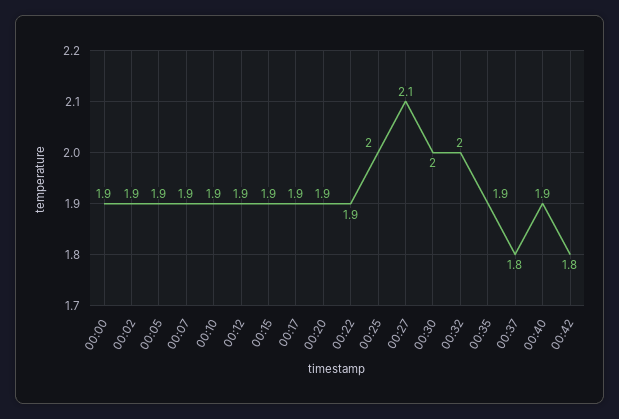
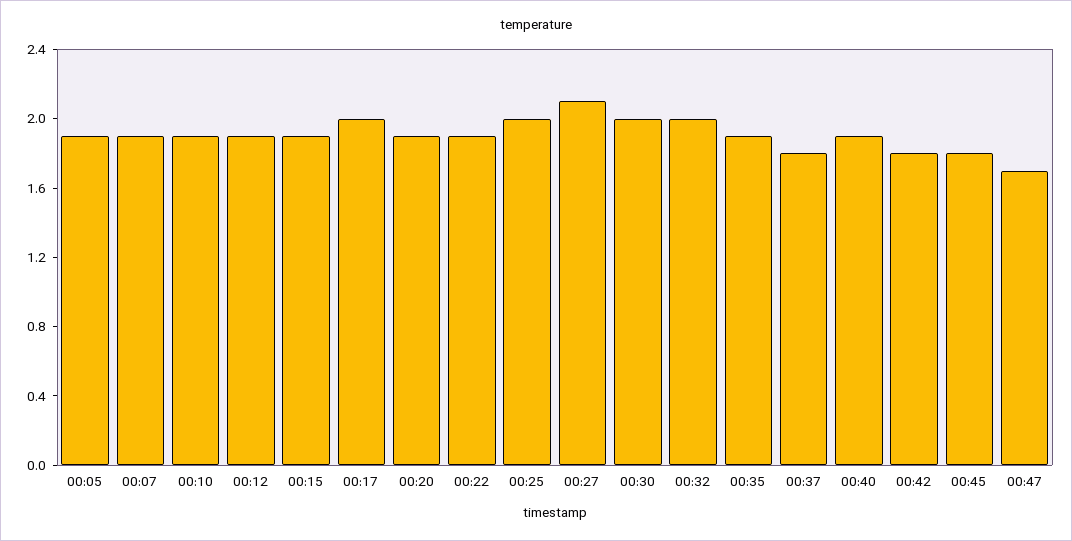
00:00: 1.9 -> none
00:02: 1.9 -> none
00:17: 1.9 -> 2
00:45: none -> 1.8
00:47: none -> 1.7

